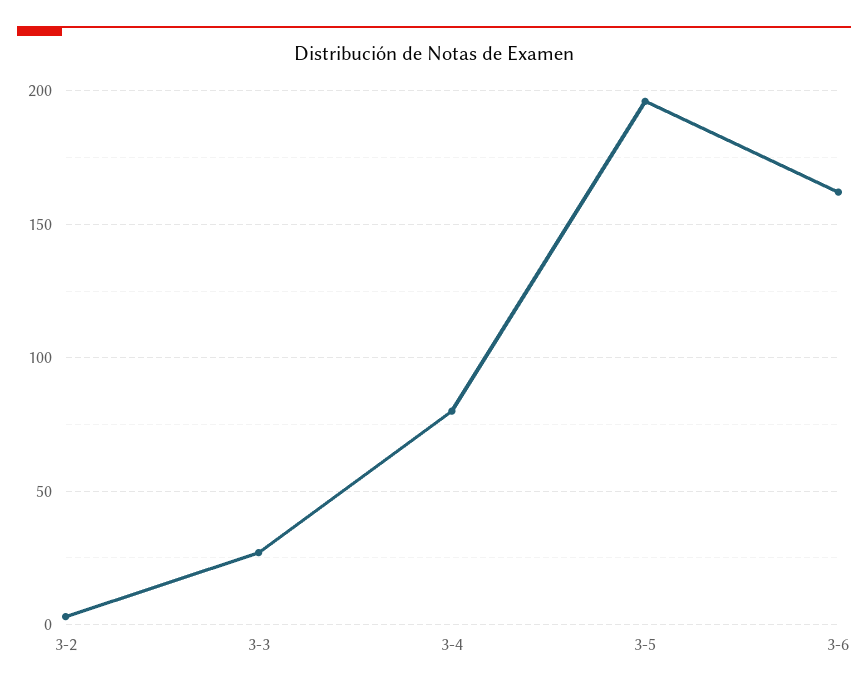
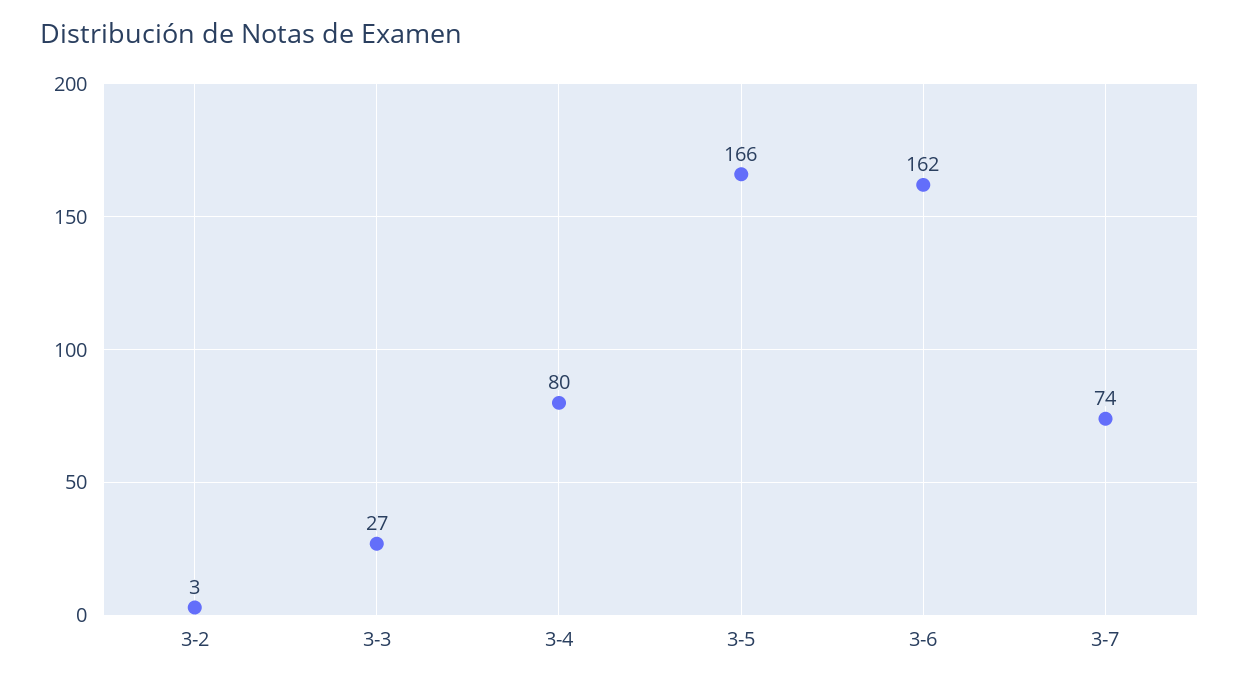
3-5: 195 -> 166
3-7: none -> 74

